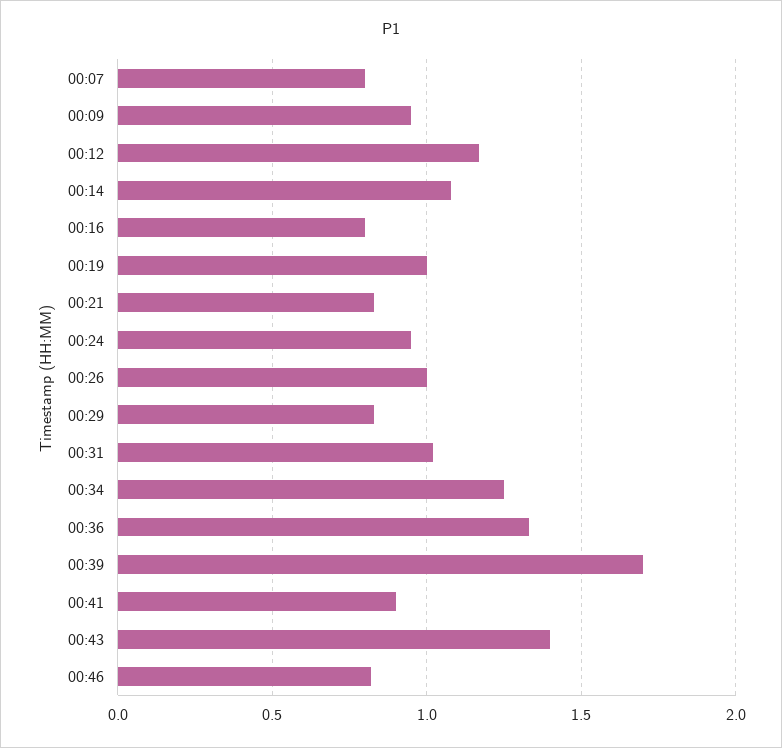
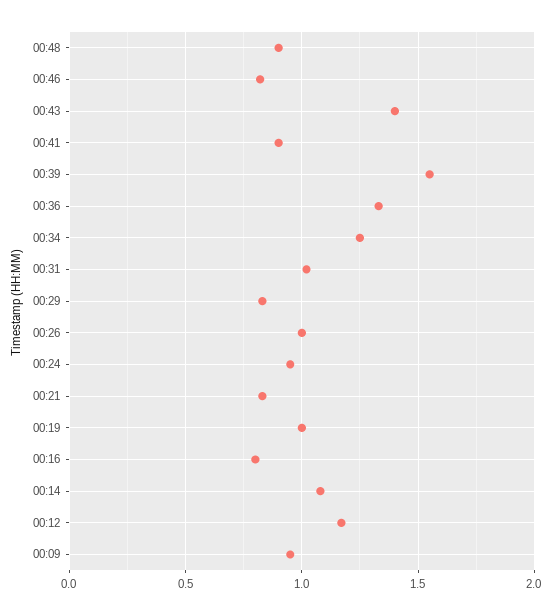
00:07: 0.8 -> none
00:39: 1.7 -> 1.55
00:48: none -> 0.9

